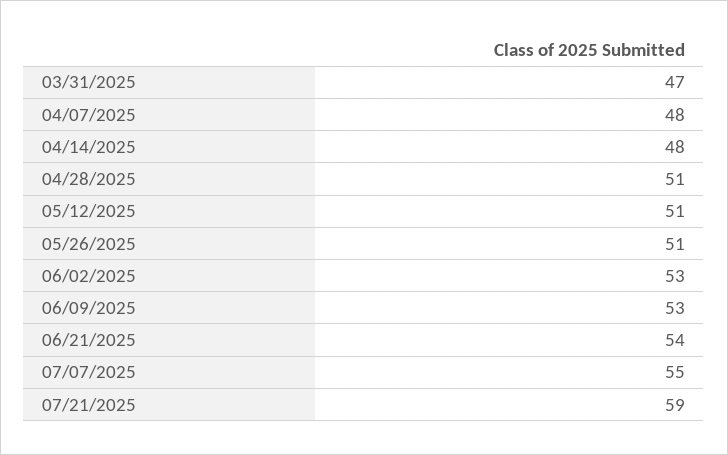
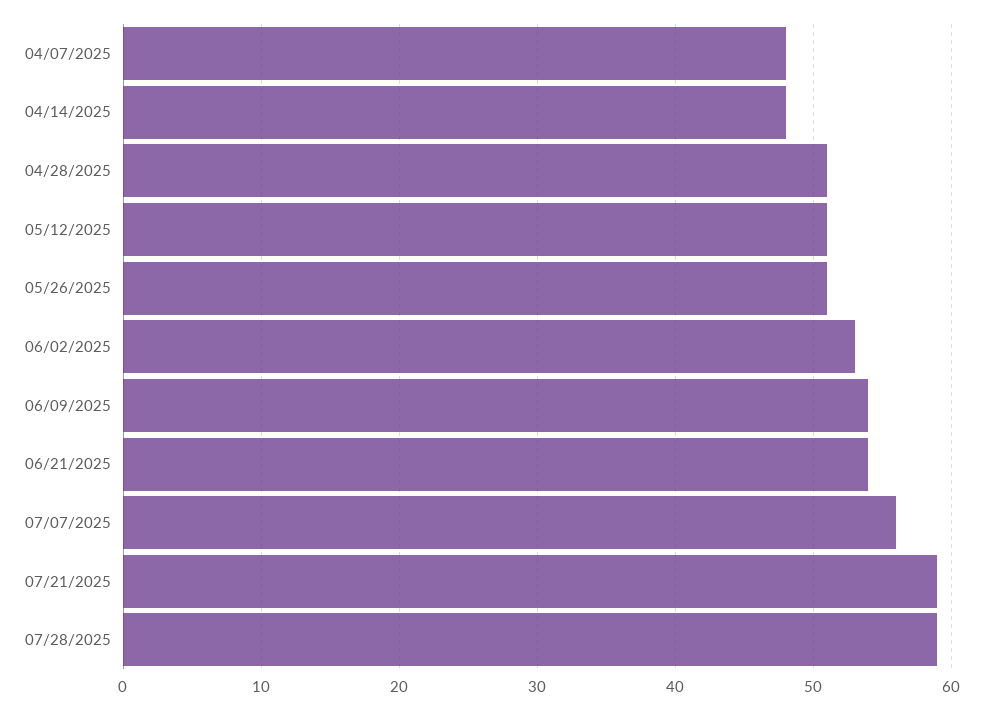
03/31/2025: 47 -> none
06/09/2025: 53 -> 54
07/07/2025: 55 -> 56
07/28/2025: none -> 59

